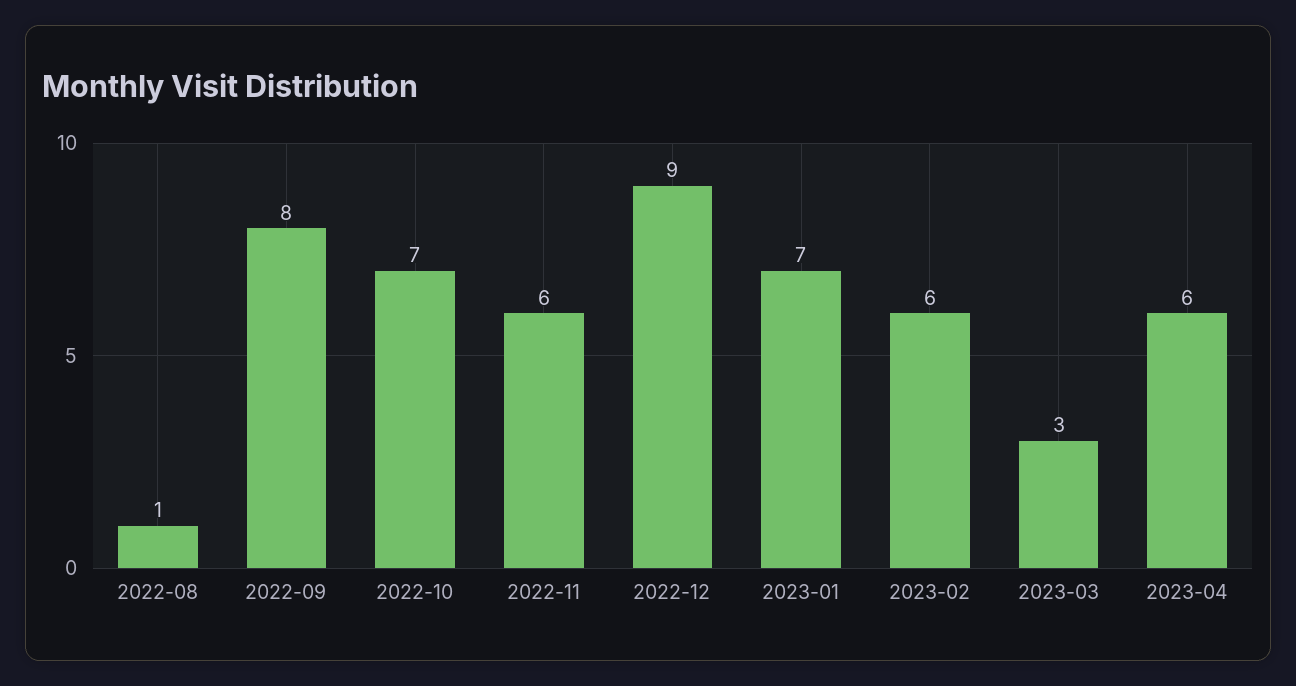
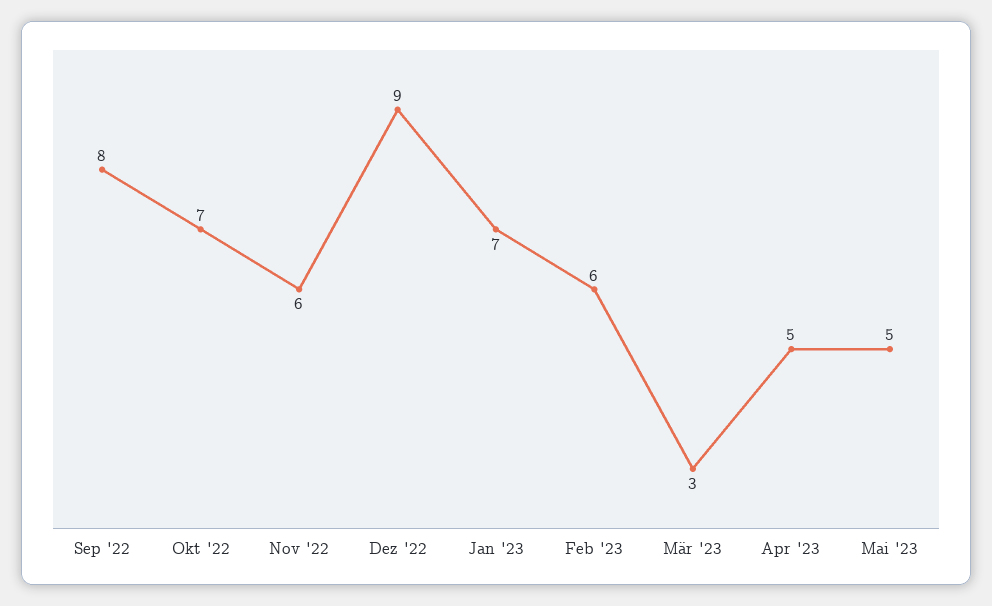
2022-08: 1 -> none
2023-04: 6 -> 5
Mai '23: none -> 5

